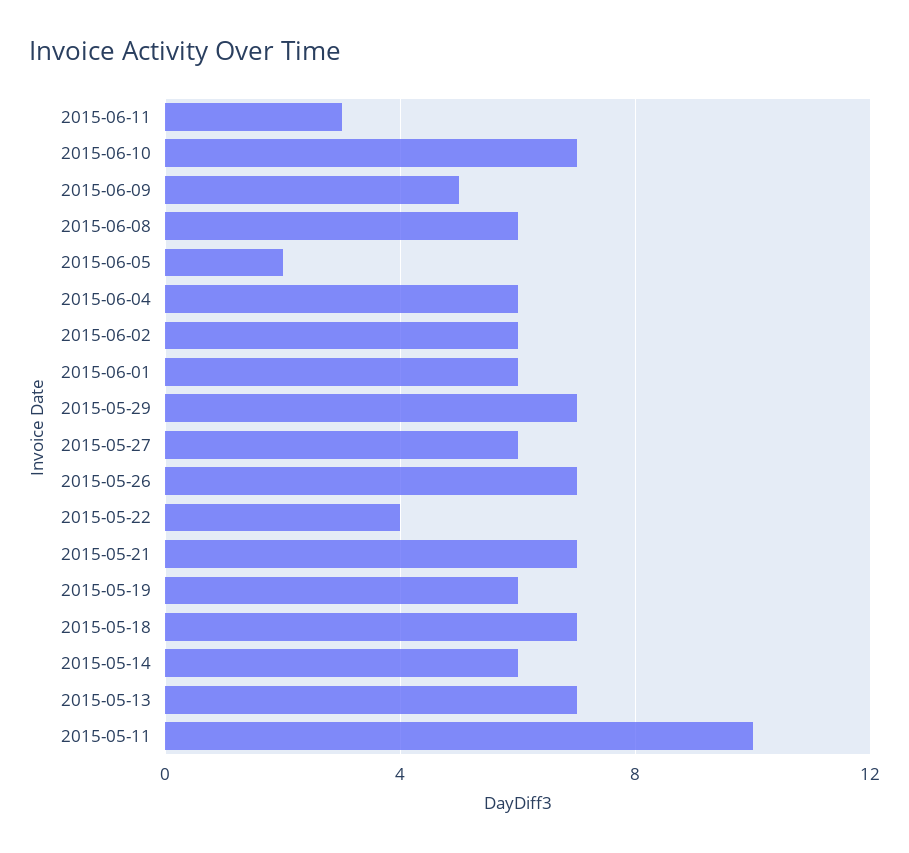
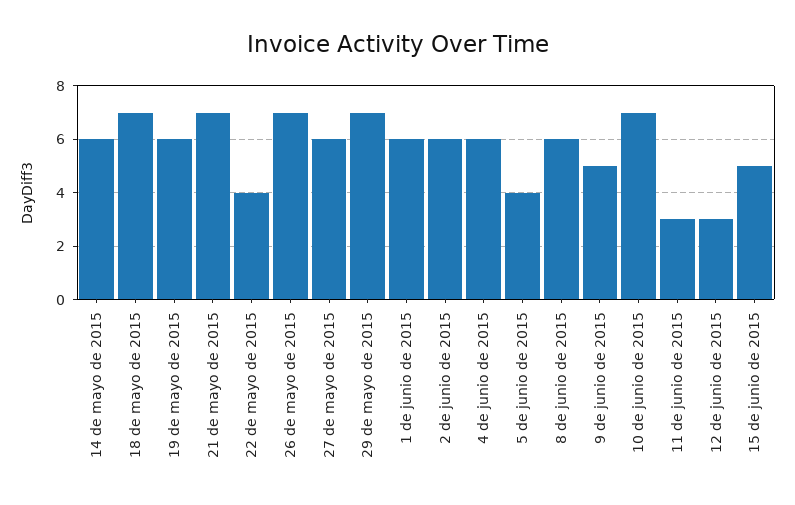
2015-06-05: 2 -> 4
2015-05-13: 7 -> none
2015-05-11: 10 -> none
12 de junio de 2015: none -> 3
15 de junio de 2015: none -> 5

